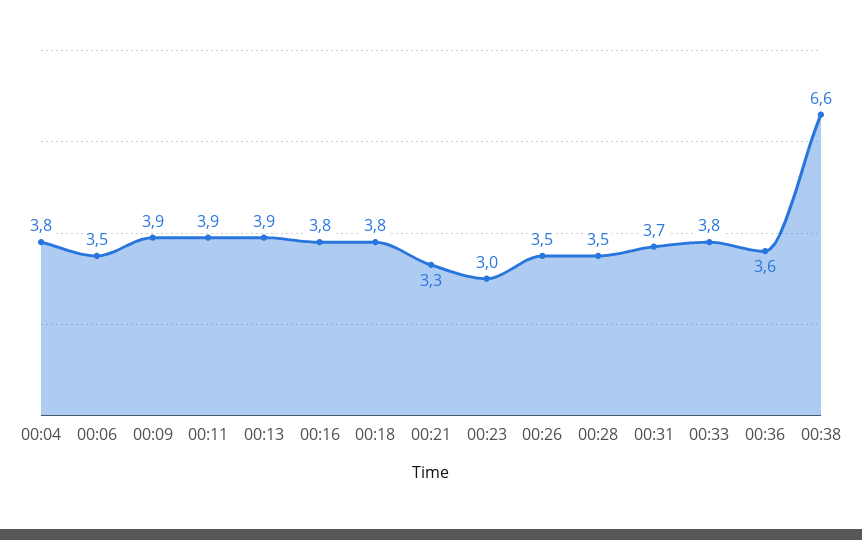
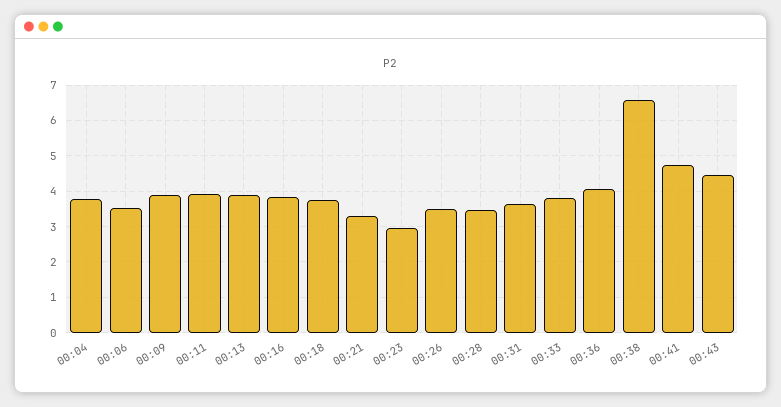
00:36: 3.6 -> 4
00:41: none -> 4.8
00:43: none -> 4.4

